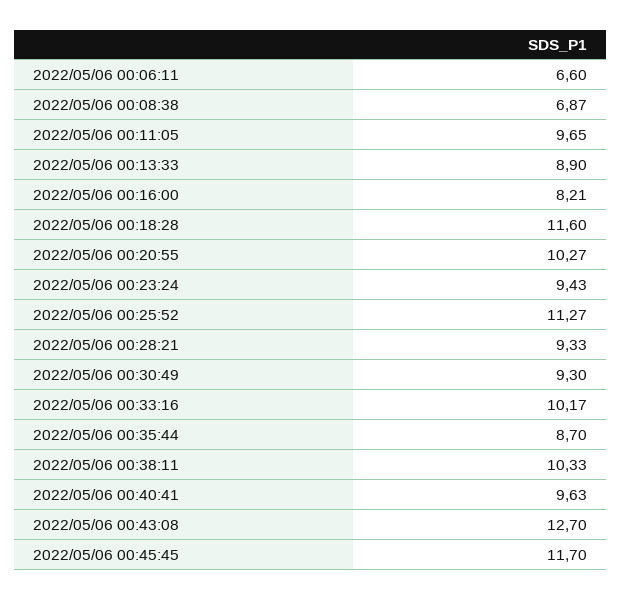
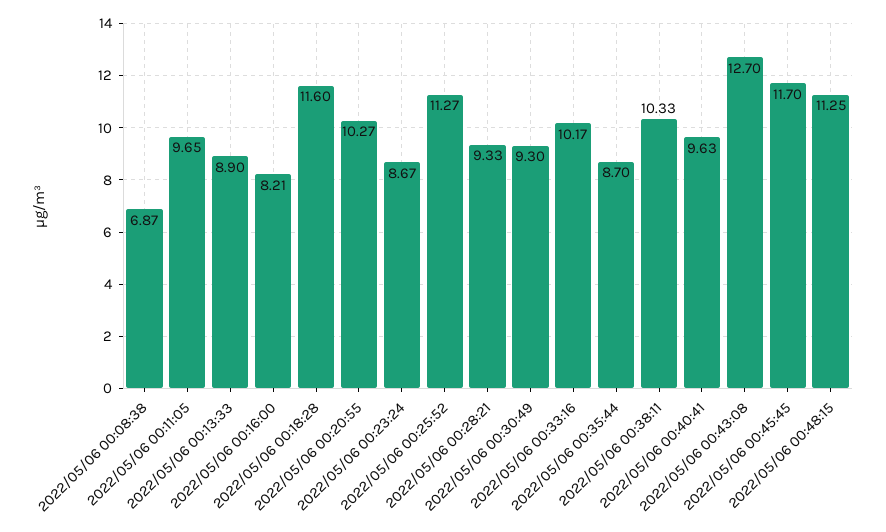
2022/05/06 00:06:11: 6.6 -> none
2022/05/06 00:23:24: 9.43 -> 8.67
2022/05/06 00:48:15: none -> 11.25

